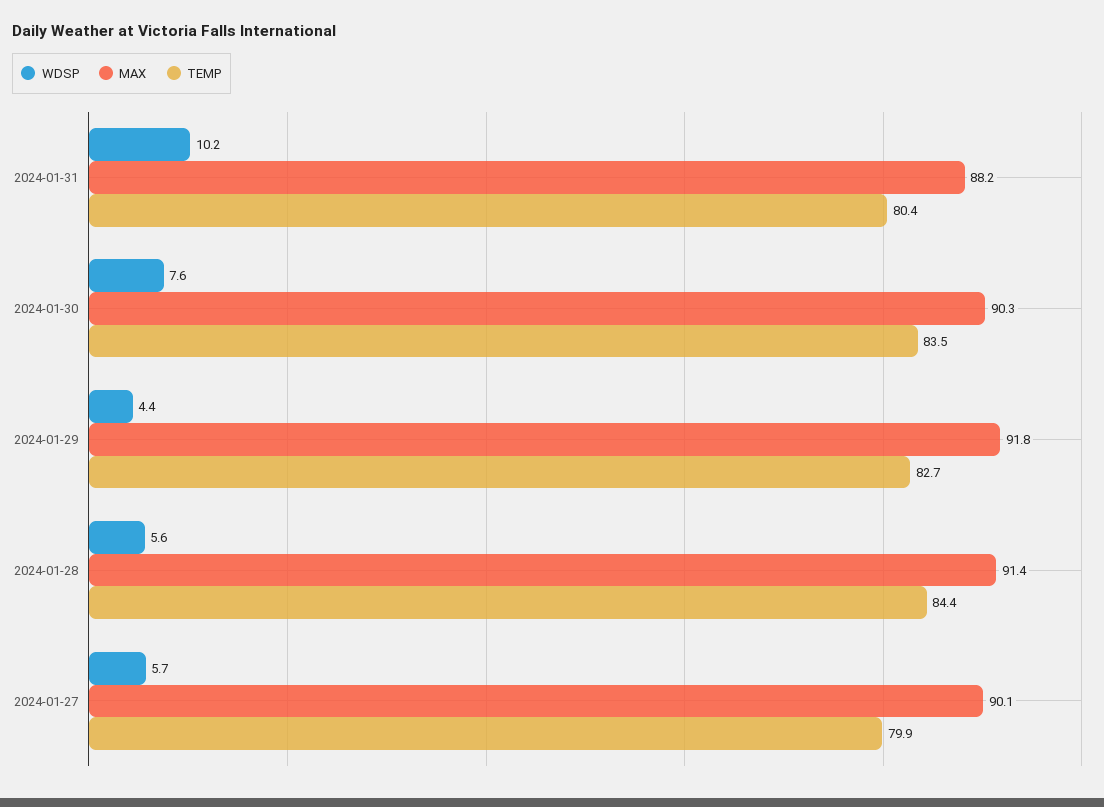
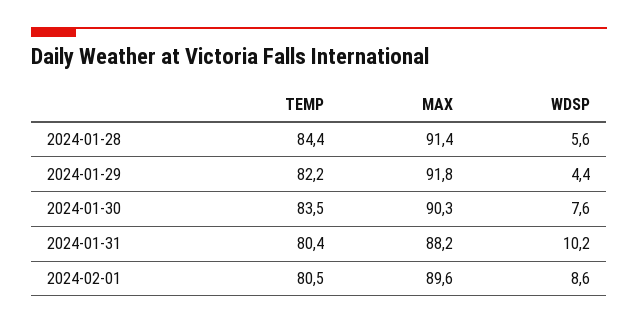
TEMP, 2024-01-29: 82.7 -> 82.2
WDSP, 2024-01-27: 5.7 -> none
MAX, 2024-01-27: 90.1 -> none
TEMP, 2024-01-27: 79.9 -> none
TEMP, 2024-02-01: none -> 80.5
MAX, 2024-02-01: none -> 89.6
WDSP, 2024-02-01: none -> 8.6

